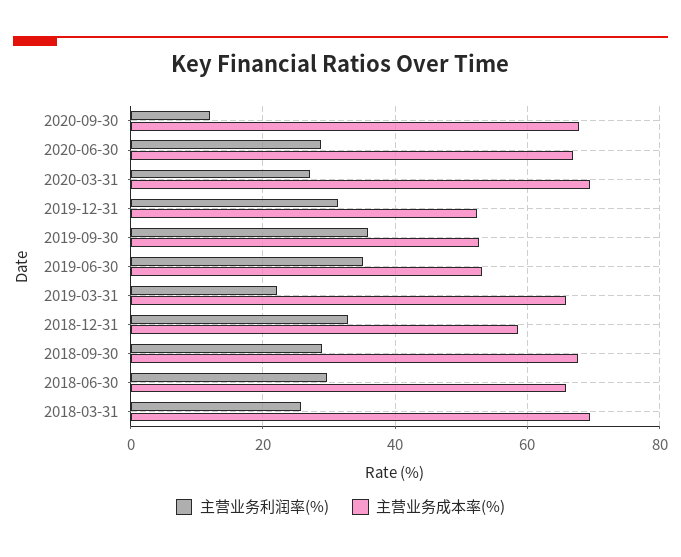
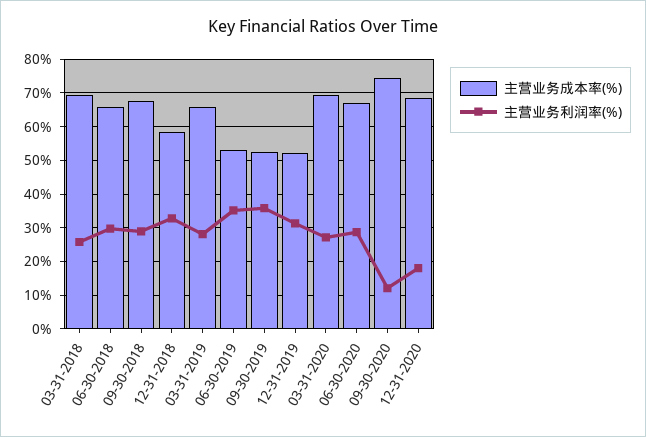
主营业务成本率(%), 2020-09-30: 68 -> 74
主营业务利润率(%), 2019-03-31: 22 -> 28
主营业务成本率(%), 12-31-2020: none -> 68
主营业务利润率(%), 12-31-2020: none -> 18

